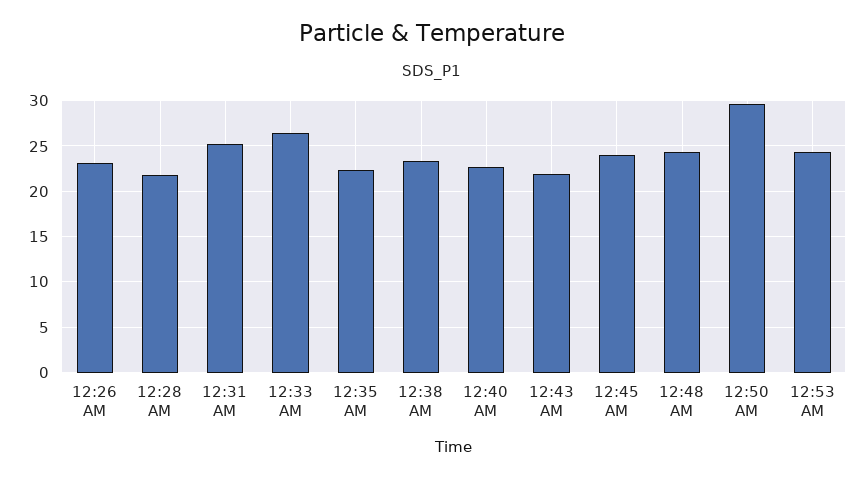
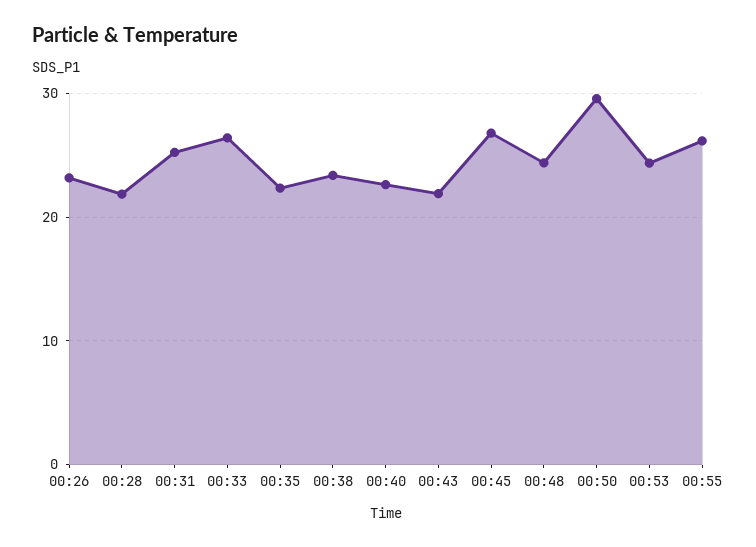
12:45 AM: 24 -> 27
00:55: none -> 26

